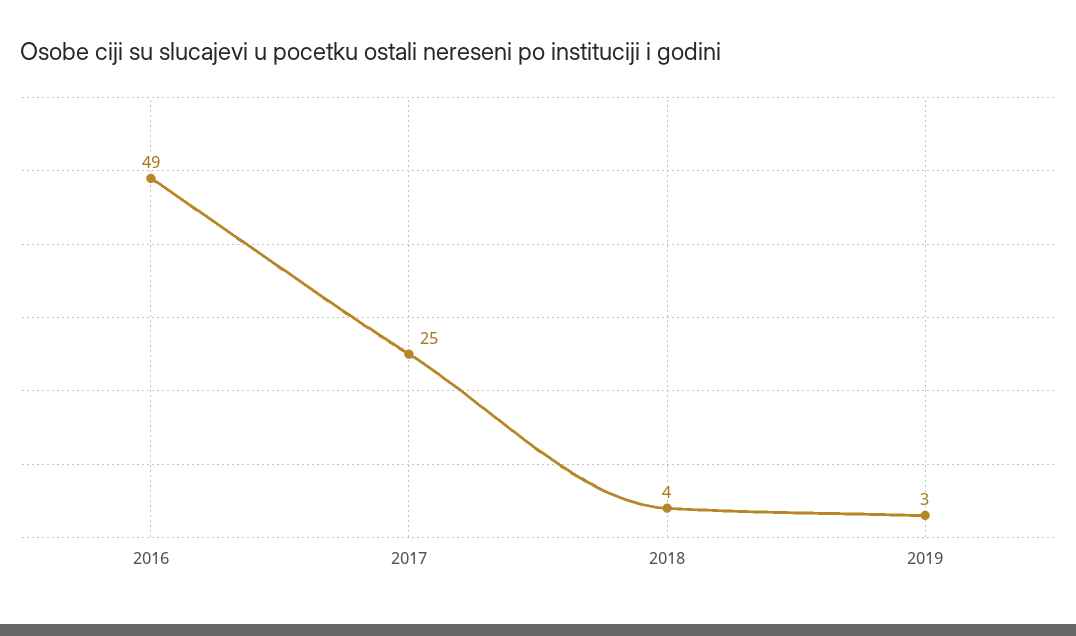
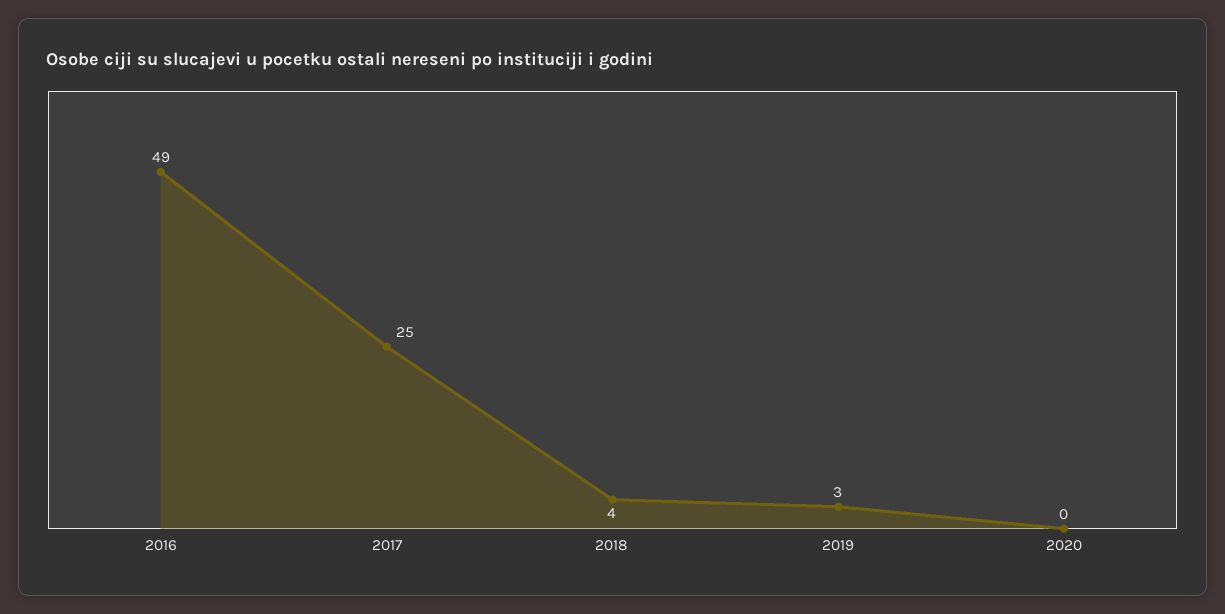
2020: none -> 0

